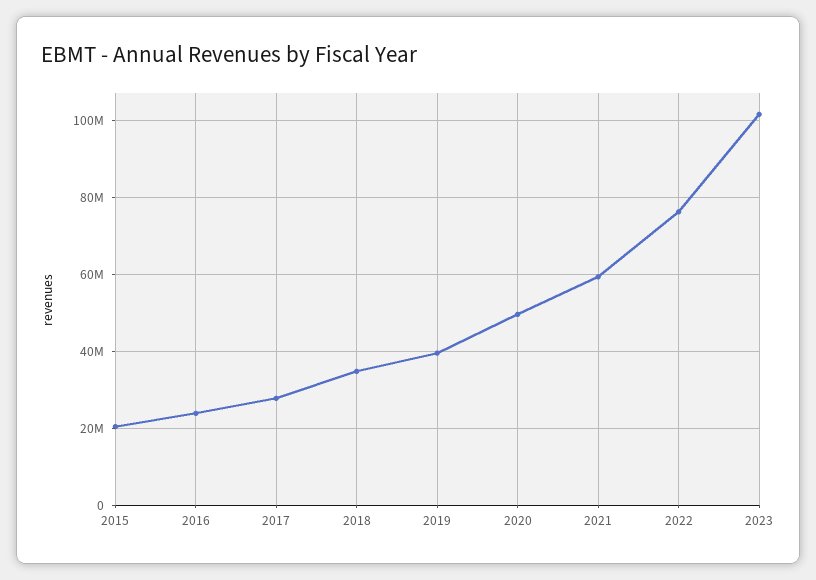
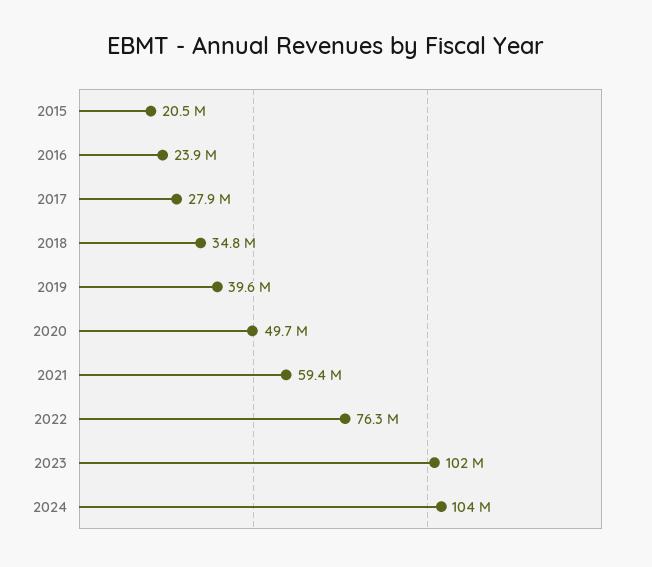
2024: none -> 104000000

